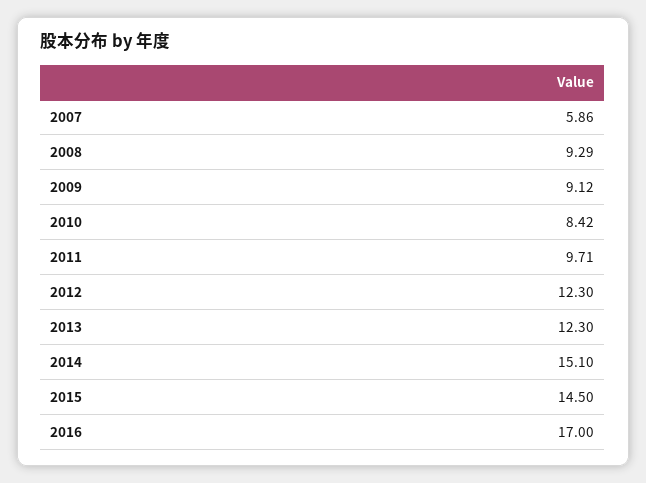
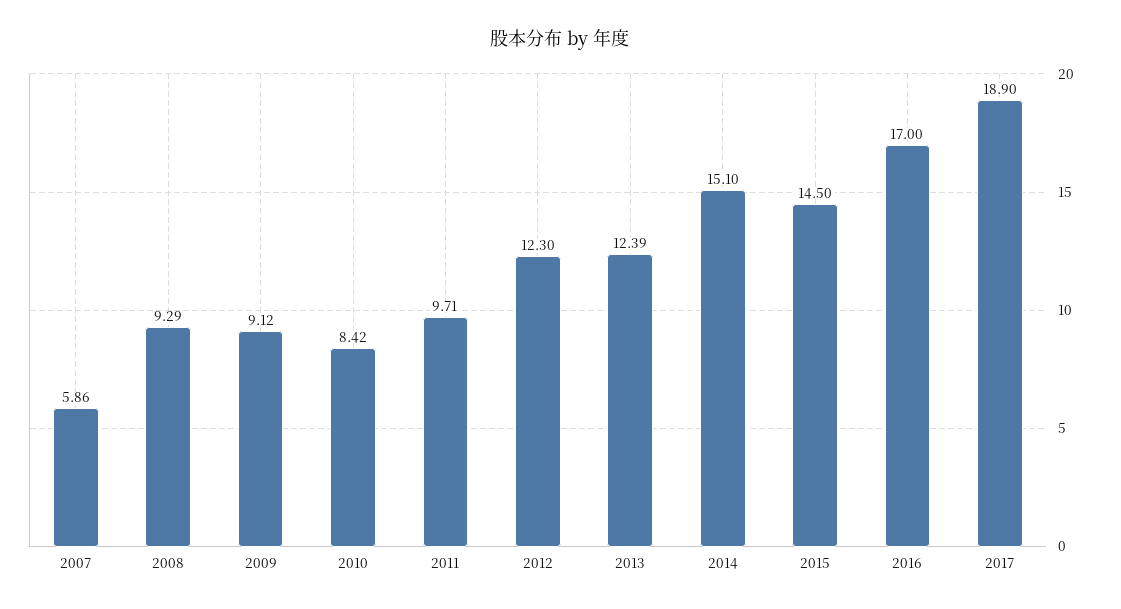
2013: 12.3 -> 12.39
2017: none -> 18.9

